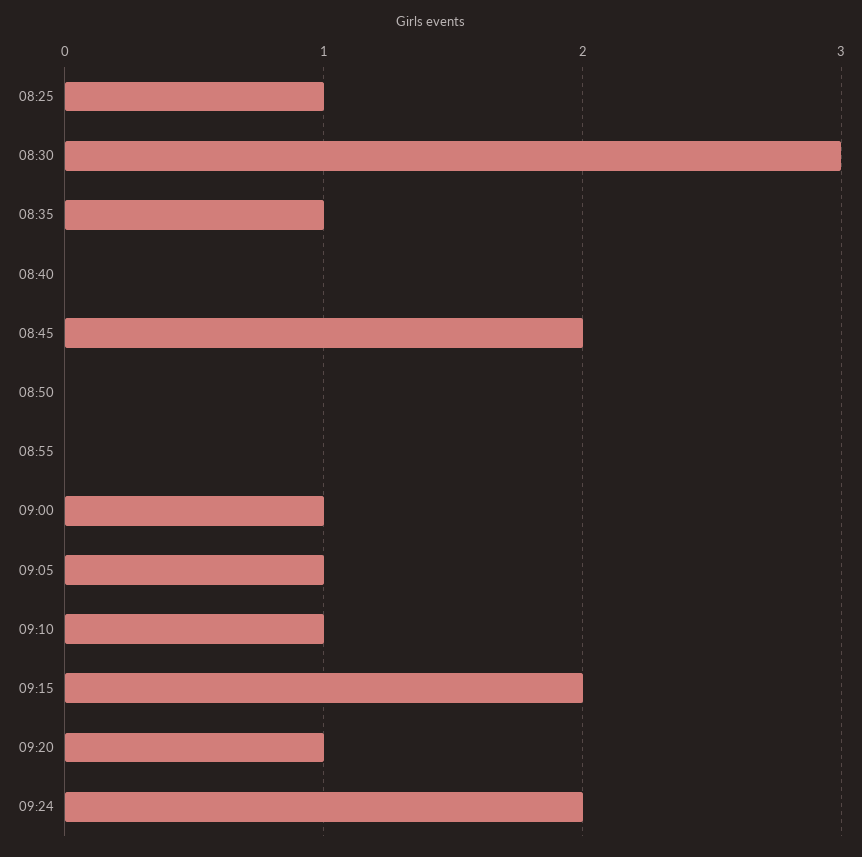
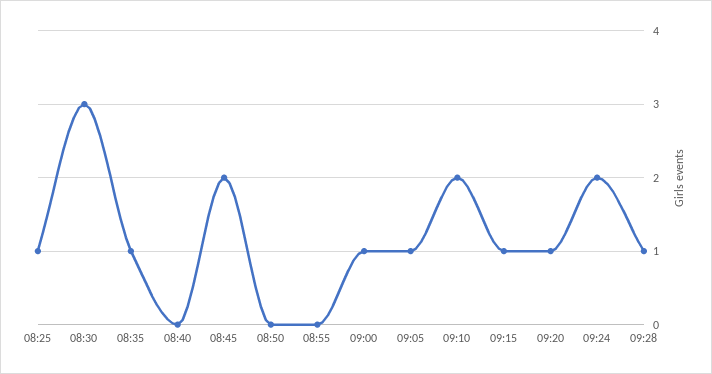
09:10: 1 -> 2
09:15: 2 -> 1
09:28: none -> 1

